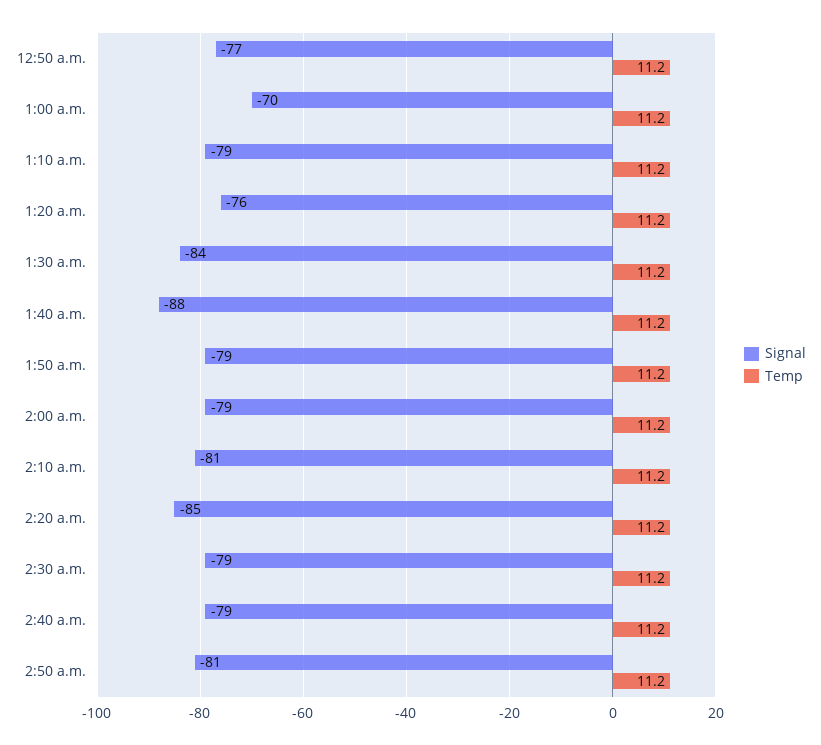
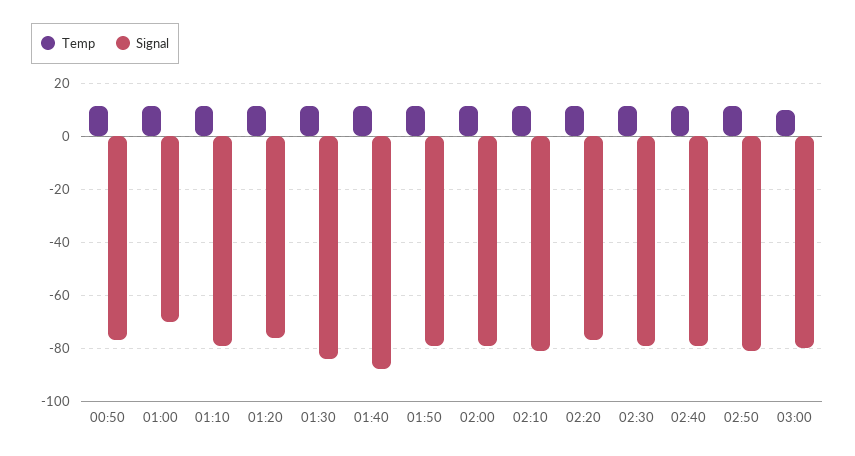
Signal, 2:20 a.m.: -85 -> -77.5
Temp, 03:00: none -> 10
Signal, 03:00: none -> -80

